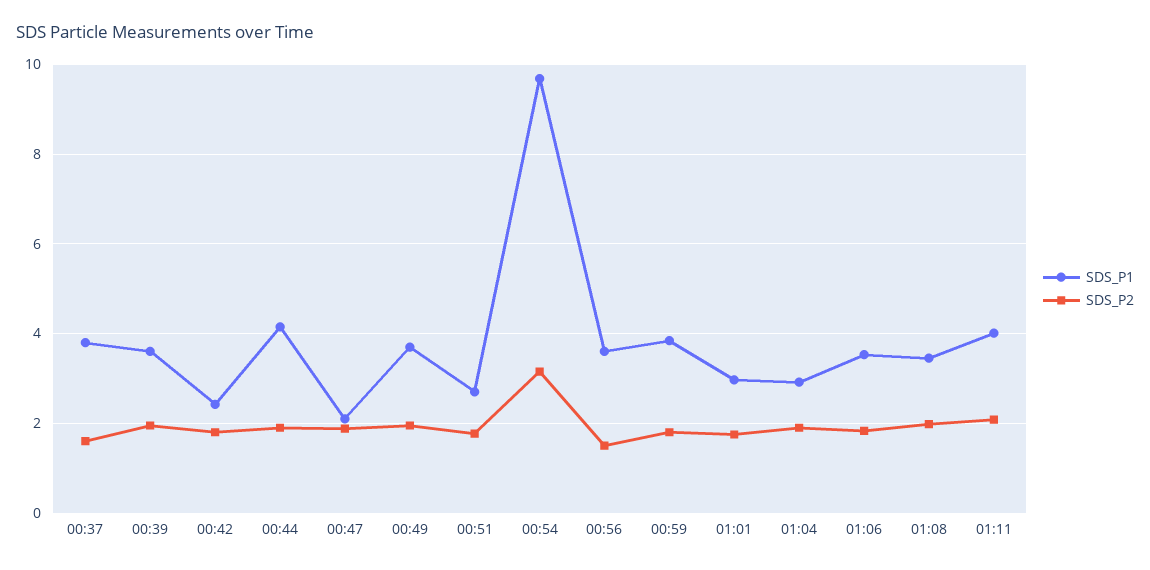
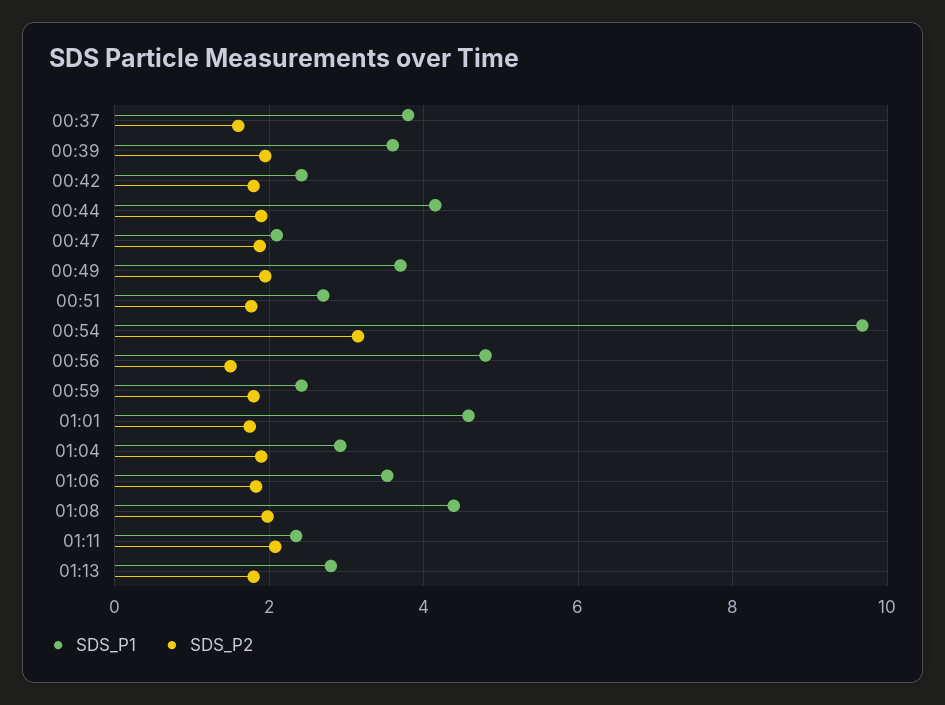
SDS_P1, 00:56: 3.6 -> 4.8
SDS_P1, 00:59: 3.8 -> 2.4
SDS_P1, 01:01: 3 -> 4.6
SDS_P1, 01:08: 3.4 -> 4.4
SDS_P1, 01:11: 4 -> 2.4
SDS_P1, 01:13: none -> 2.8
SDS_P2, 01:13: none -> 1.8

